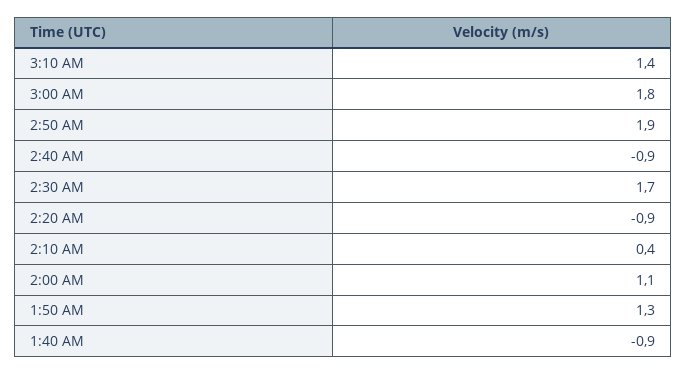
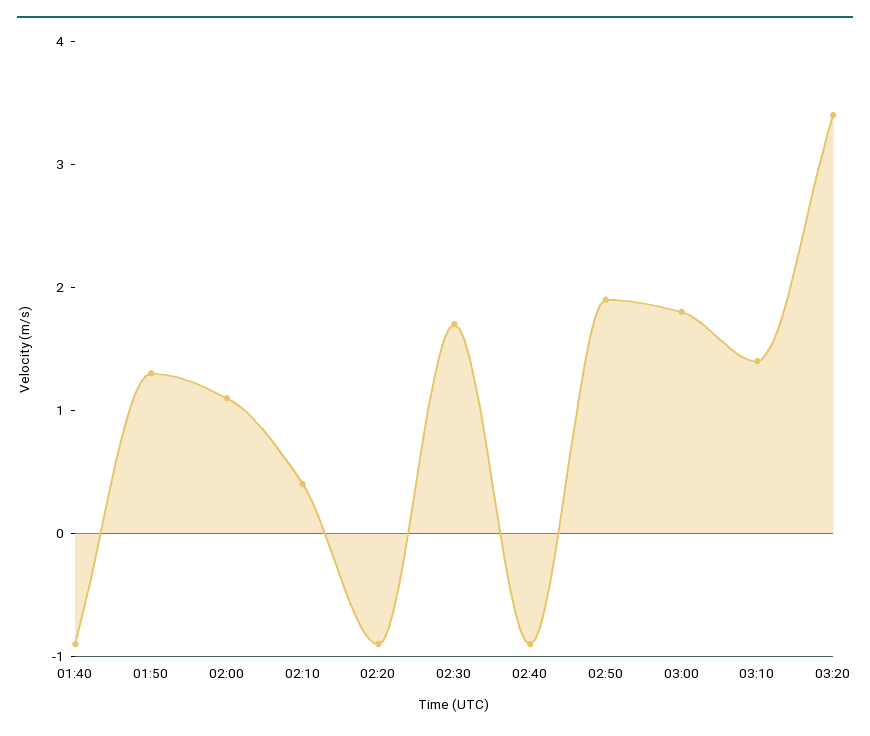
03:20: none -> 3.4

